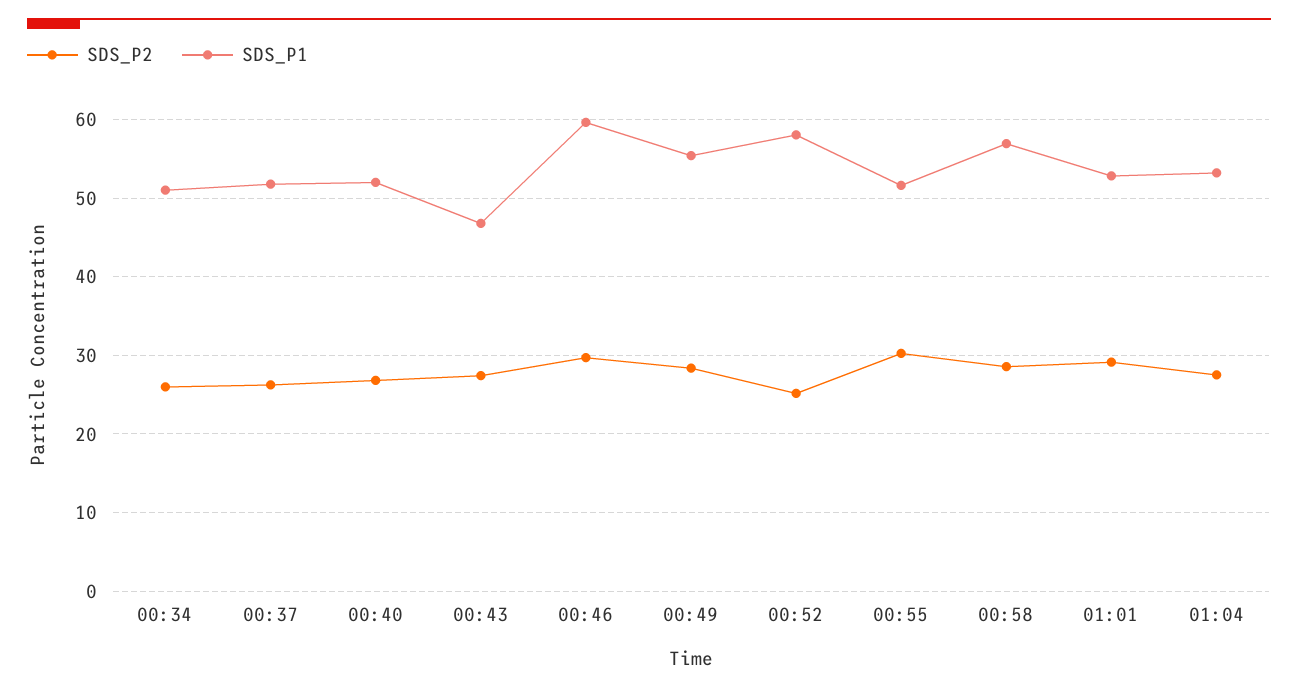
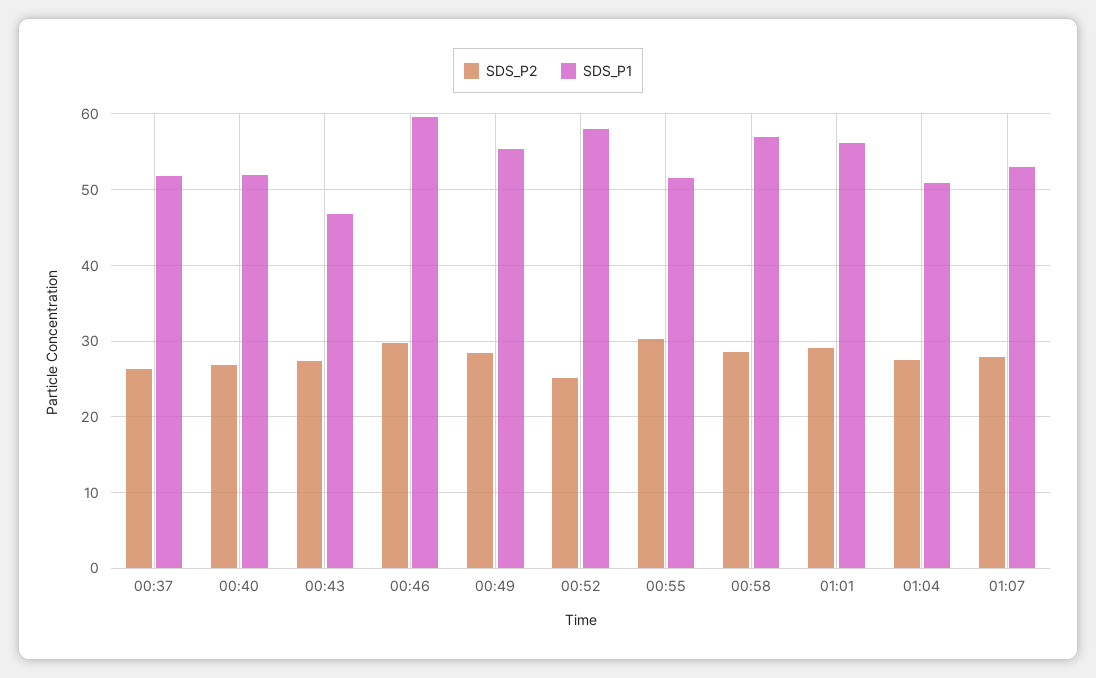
SDS_P2, 00:34: 26 -> none
SDS_P1, 00:34: 51 -> none
SDS_P1, 01:01: 53 -> 56
SDS_P1, 01:04: 53 -> 51
SDS_P2, 01:07: none -> 28
SDS_P1, 01:07: none -> 53

